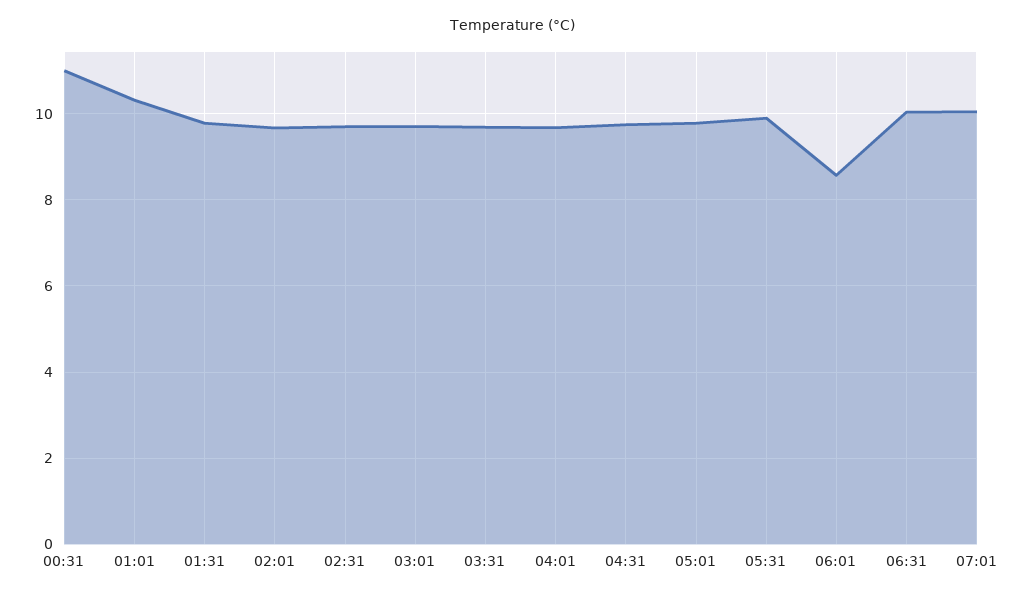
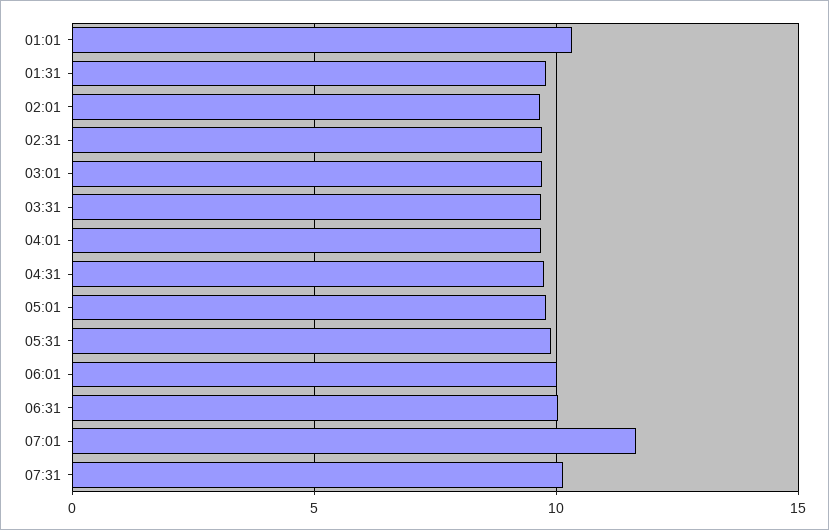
00:31: 11 -> none
06:01: 8.6 -> 10
07:01: 10 -> 11.5
07:31: none -> 10

